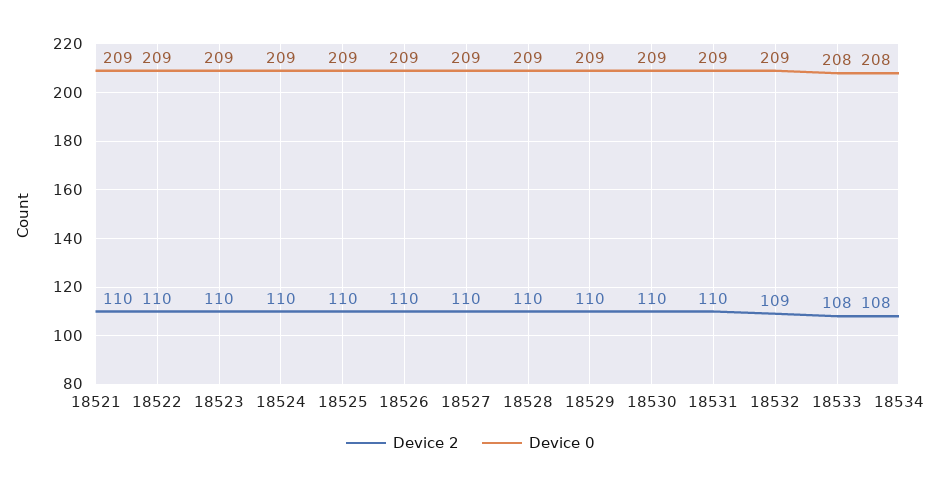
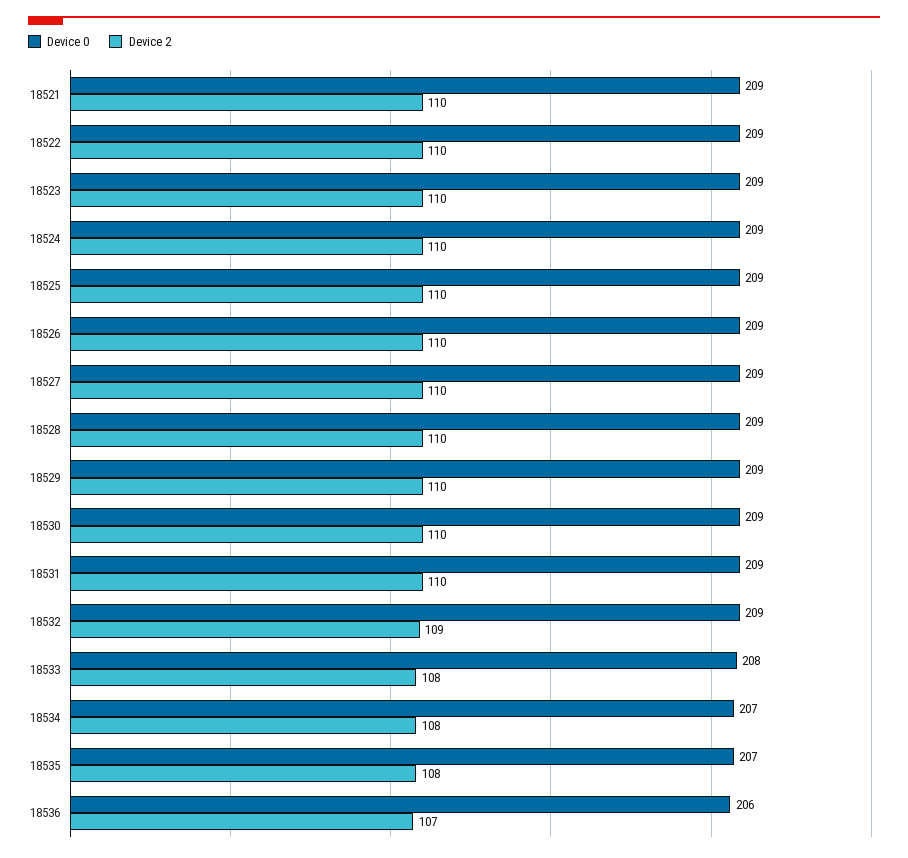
Device 0, 18534: 208 -> 207
Device 0, 18535: none -> 207
Device 2, 18535: none -> 108
Device 0, 18536: none -> 206
Device 2, 18536: none -> 107

